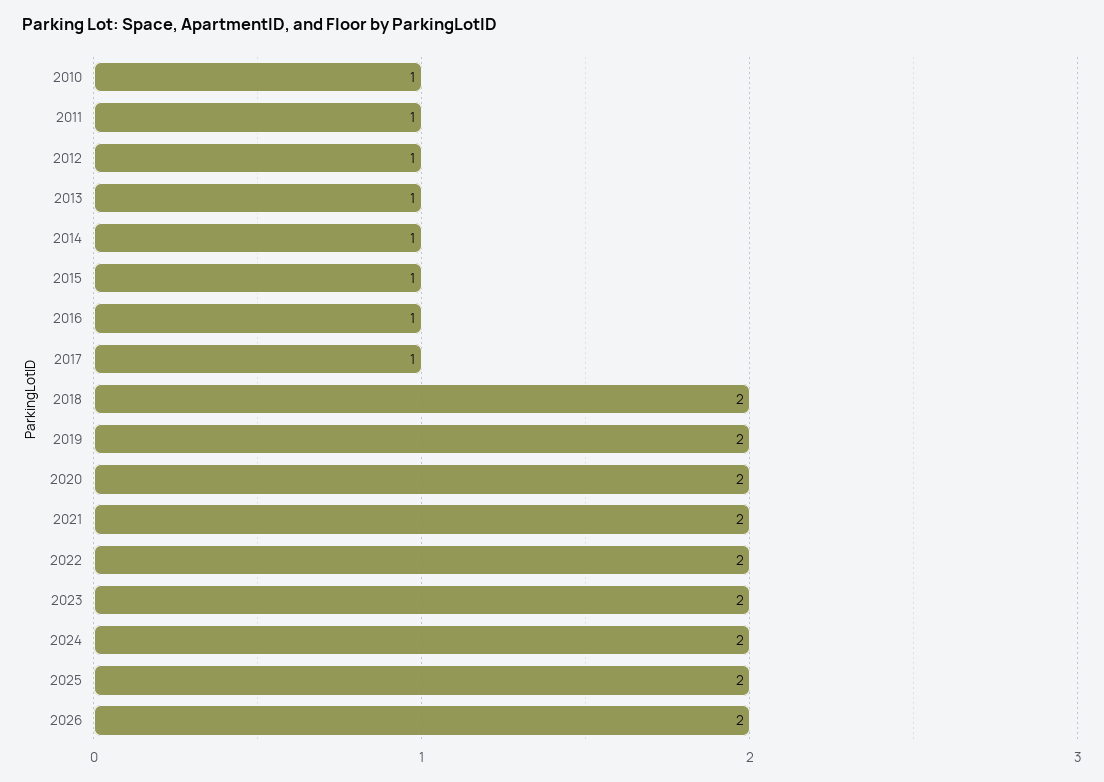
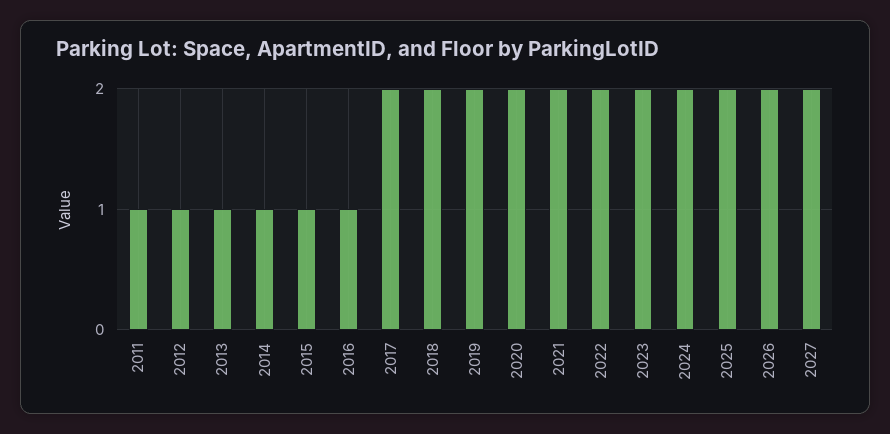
2010: 1 -> none
2017: 1 -> 2
2027: none -> 2

